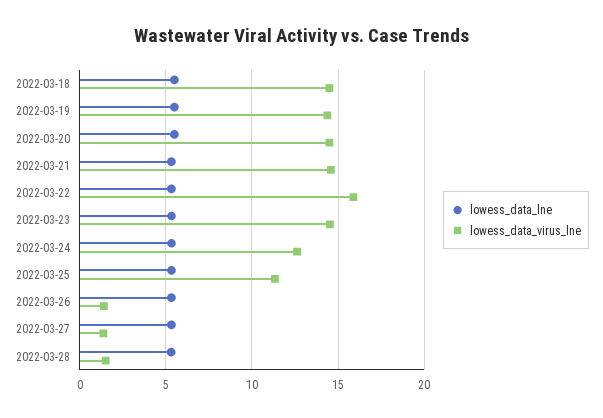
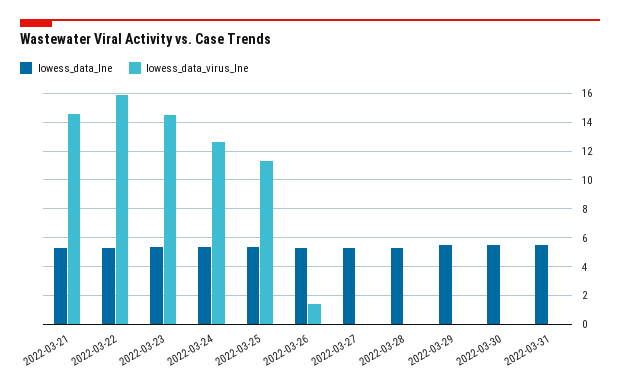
lowess_data_lne, 2022-03-18: 5.5 -> none
lowess_data_virus_lne, 2022-03-18: 14.5 -> none
lowess_data_lne, 2022-03-19: 5.5 -> none
lowess_data_virus_lne, 2022-03-19: 14.5 -> none
lowess_data_lne, 2022-03-20: 5.5 -> none
lowess_data_virus_lne, 2022-03-20: 14.5 -> none
lowess_data_virus_lne, 2022-03-27: 1.5 -> 0
lowess_data_virus_lne, 2022-03-28: 1.5 -> 0
lowess_data_lne, 2022-03-29: none -> 5.5
lowess_data_virus_lne, 2022-03-29: none -> 0
lowess_data_lne, 2022-03-30: none -> 5.5
lowess_data_virus_lne, 2022-03-30: none -> 0
lowess_data_lne, 2022-03-31: none -> 5.5
lowess_data_virus_lne, 2022-03-31: none -> 0

